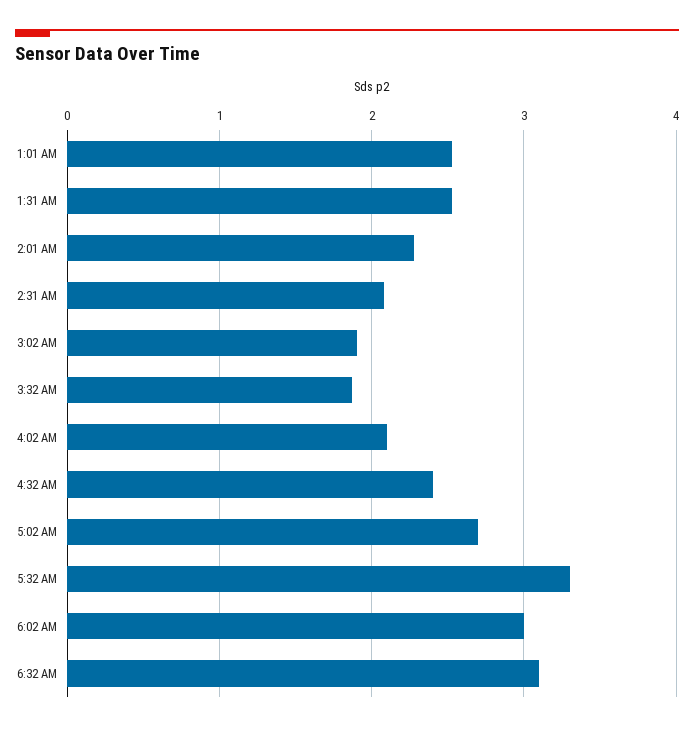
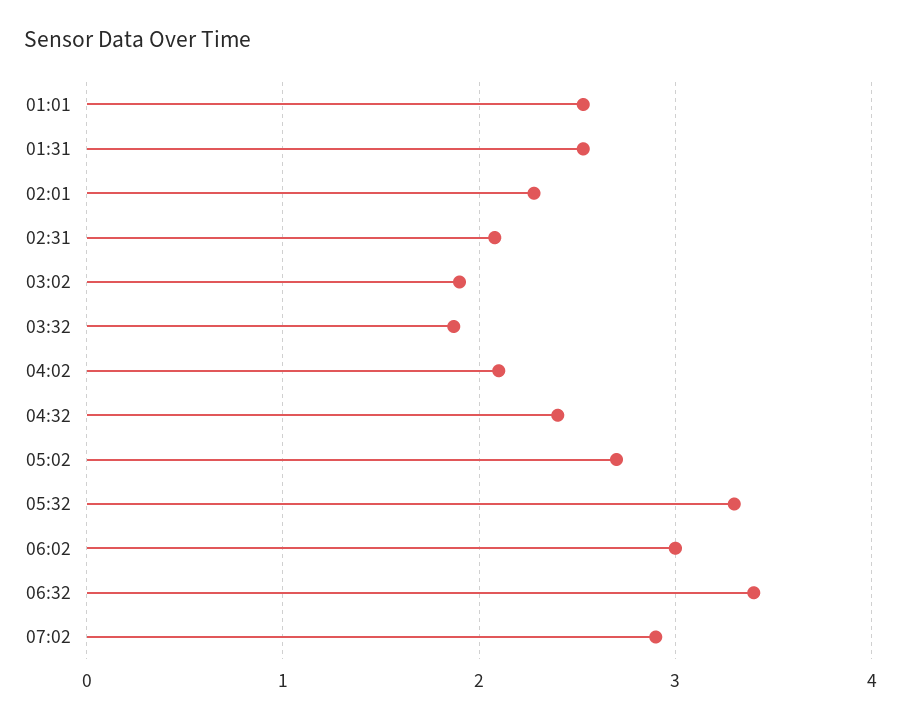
6:32 AM: 3.1 -> 3.4
07:02: none -> 2.9

